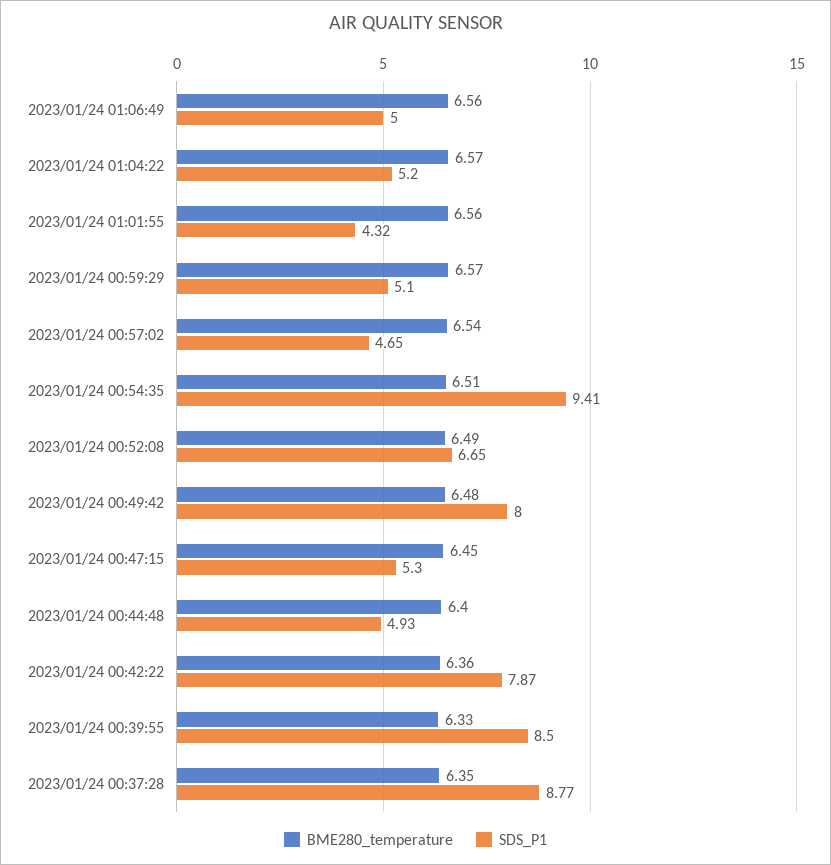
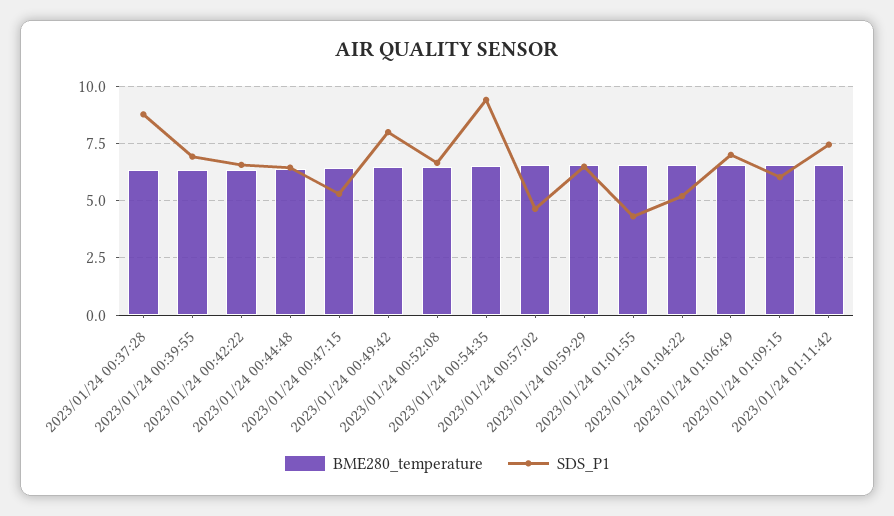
SDS_P1, 2023/01/24 01:06:49: 5 -> 7
SDS_P1, 2023/01/24 00:59:29: 5.1 -> 6.5
SDS_P1, 2023/01/24 00:44:48: 4.93 -> 6.5
SDS_P1, 2023/01/24 00:42:22: 7.87 -> 6.5
SDS_P1, 2023/01/24 00:39:55: 8.5 -> 7
BME280_temperature, 2023/01/24 01:09:15: none -> 6.5
SDS_P1, 2023/01/24 01:09:15: none -> 6
BME280_temperature, 2023/01/24 01:11:42: none -> 6.5
SDS_P1, 2023/01/24 01:11:42: none -> 7.5

